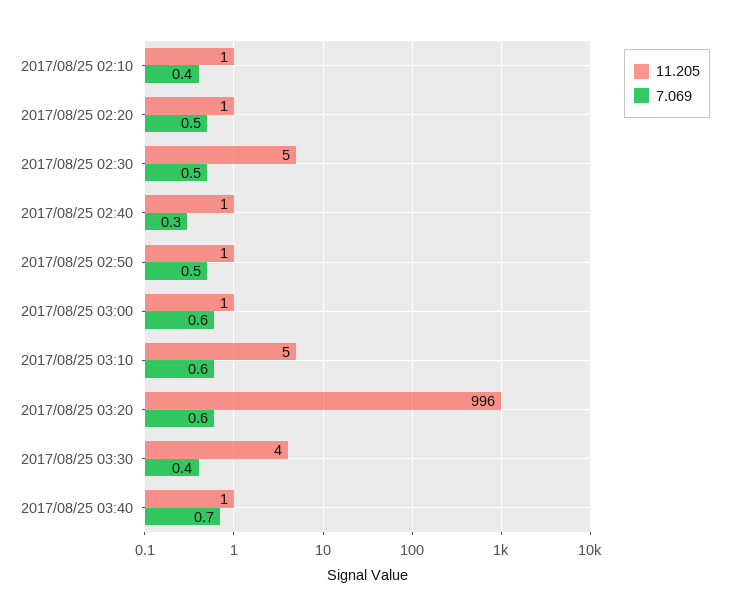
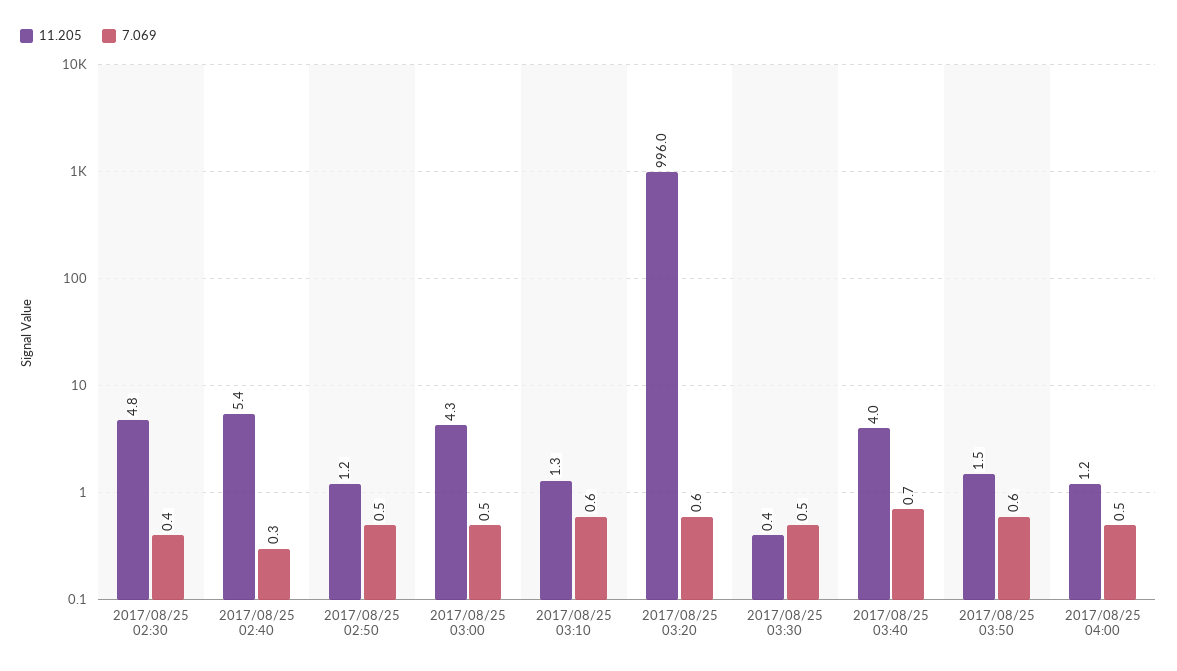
11.205, 2017/08/25 02:10: 1 -> none
7.069, 2017/08/25 02:10: 0.4 -> none
11.205, 2017/08/25 02:20: 1 -> none
7.069, 2017/08/25 02:20: 0.5 -> none
7.069, 2017/08/25 02:30: 0.5 -> 0.4
11.205, 2017/08/25 02:40: 1 -> 5.4
11.205, 2017/08/25 03:00: 1 -> 4.3
7.069, 2017/08/25 03:00: 0.6 -> 0.5
11.205, 2017/08/25 03:10: 5 -> 1.3
11.205, 2017/08/25 03:30: 4 -> 0.4
7.069, 2017/08/25 03:30: 0.4 -> 0.5
11.205, 2017/08/25 03:40: 1 -> 4
11.205, 2017/08/25 03:50: none -> 1.5
7.069, 2017/08/25 03:50: none -> 0.6
11.205, 2017/08/25 04:00: none -> 1.2
7.069, 2017/08/25 04:00: none -> 0.5

